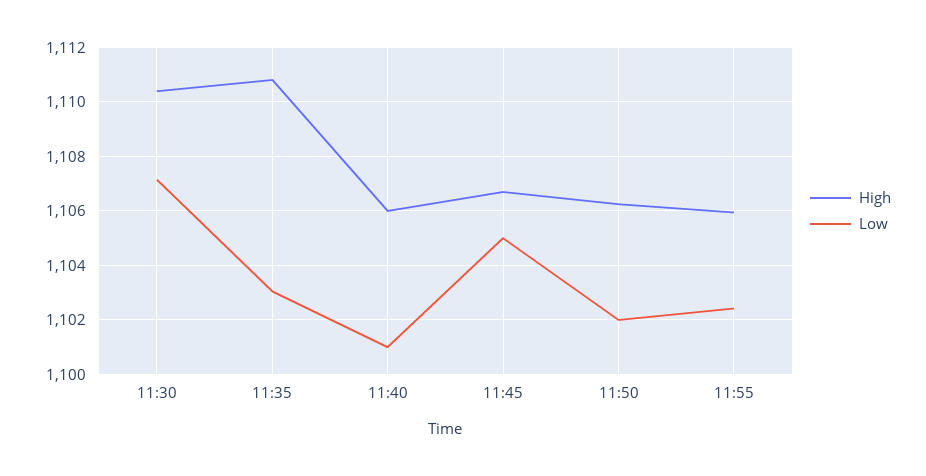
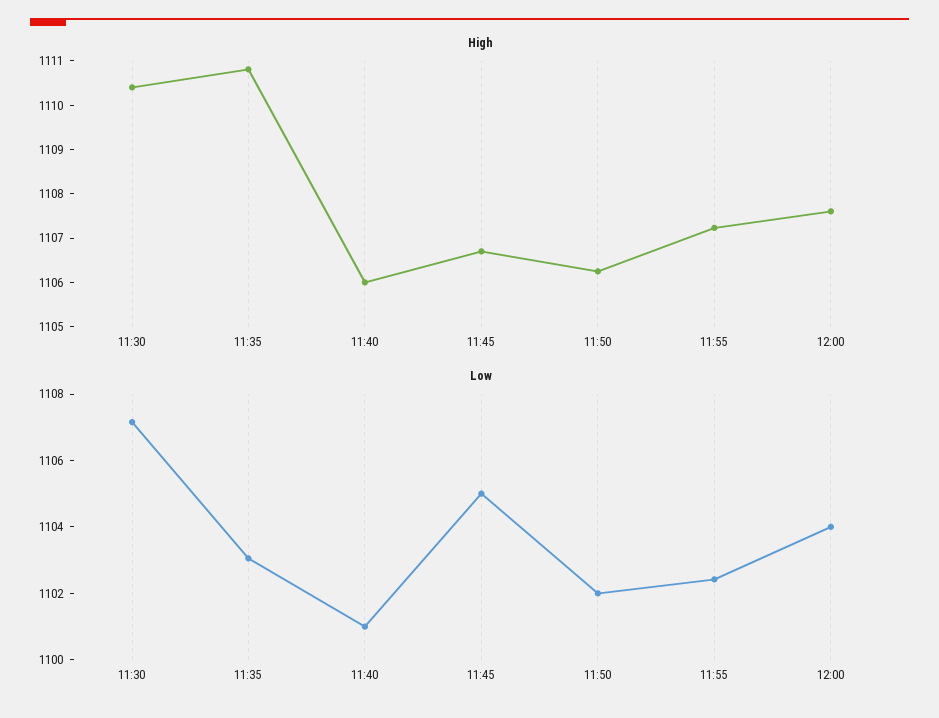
High, 11:55: 1106 -> 1107.2
High, 12:00: none -> 1107.6
Low, 12:00: none -> 1104

